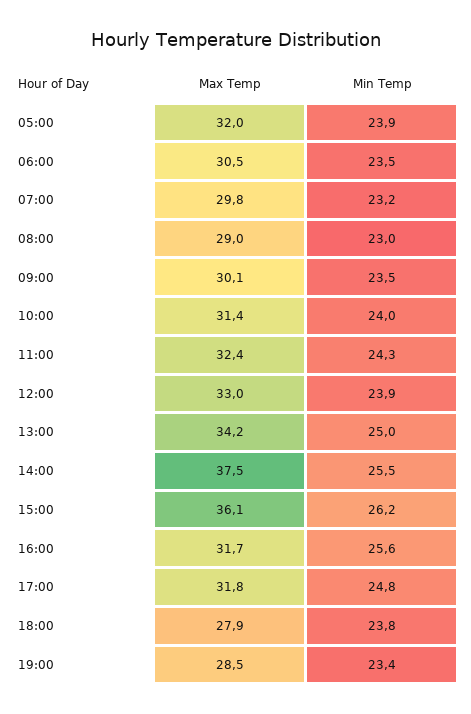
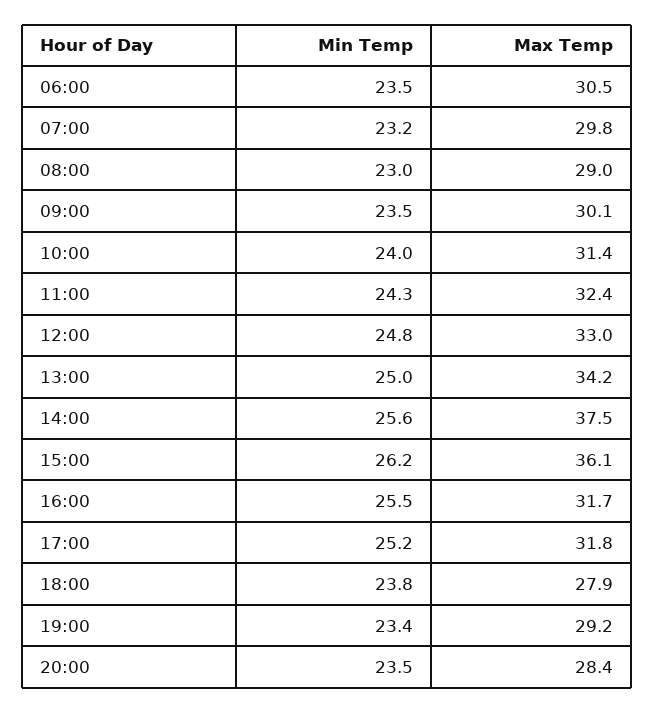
Max Temp, 05:00: 32 -> none
Min Temp, 05:00: 23.9 -> none
Min Temp, 12:00: 23.9 -> 24.8
Min Temp, 14:00: 25.5 -> 25.6
Min Temp, 16:00: 25.6 -> 25.5
Min Temp, 17:00: 24.8 -> 25.2
Max Temp, 19:00: 28.5 -> 29.2
Min Temp, 20:00: none -> 23.5
Max Temp, 20:00: none -> 28.4

